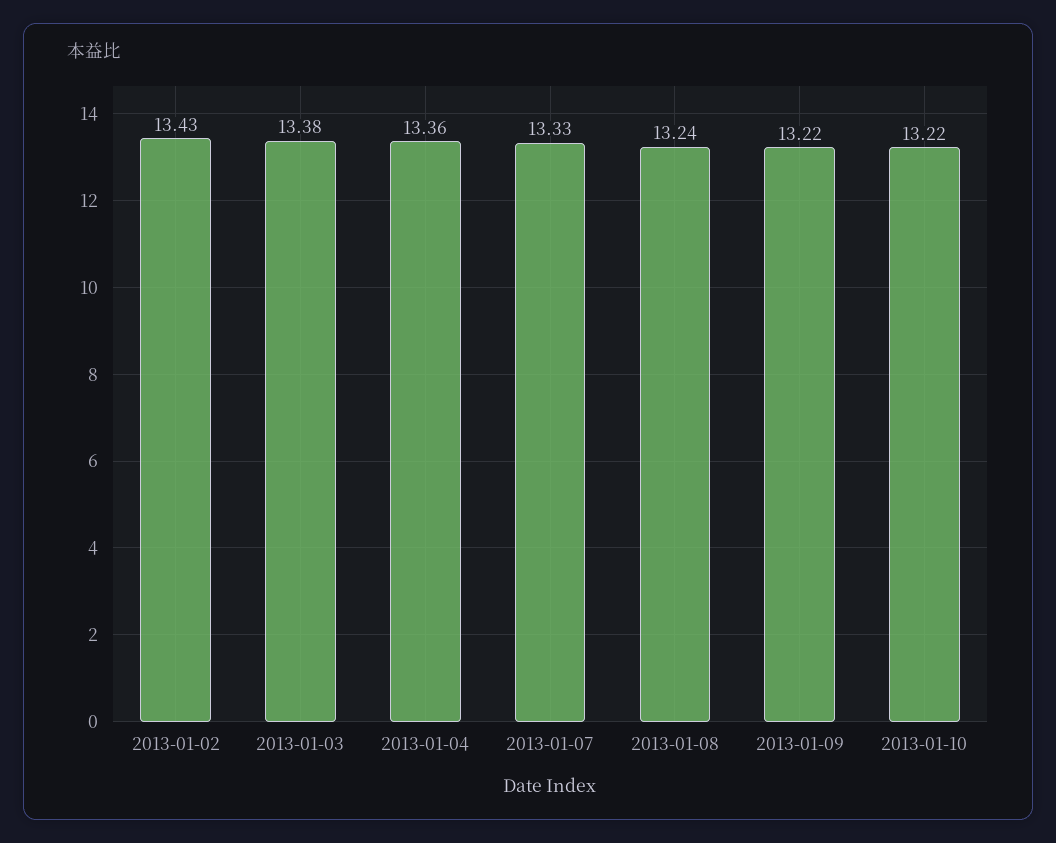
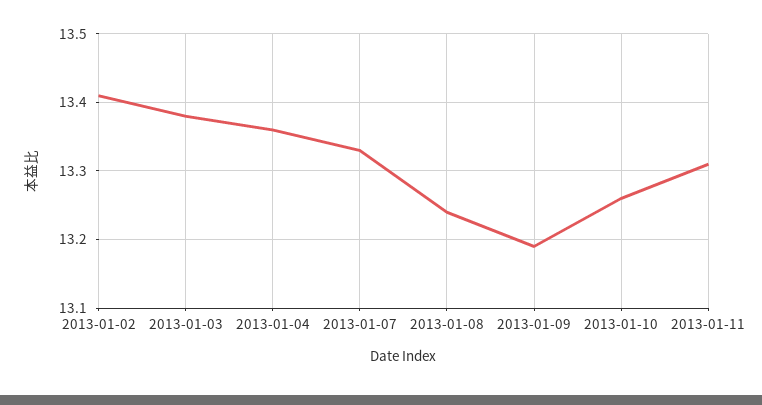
2013-01-02: 13.43 -> 13.41
2013-01-09: 13.22 -> 13.19
2013-01-10: 13.22 -> 13.26
2013-01-11: none -> 13.31

